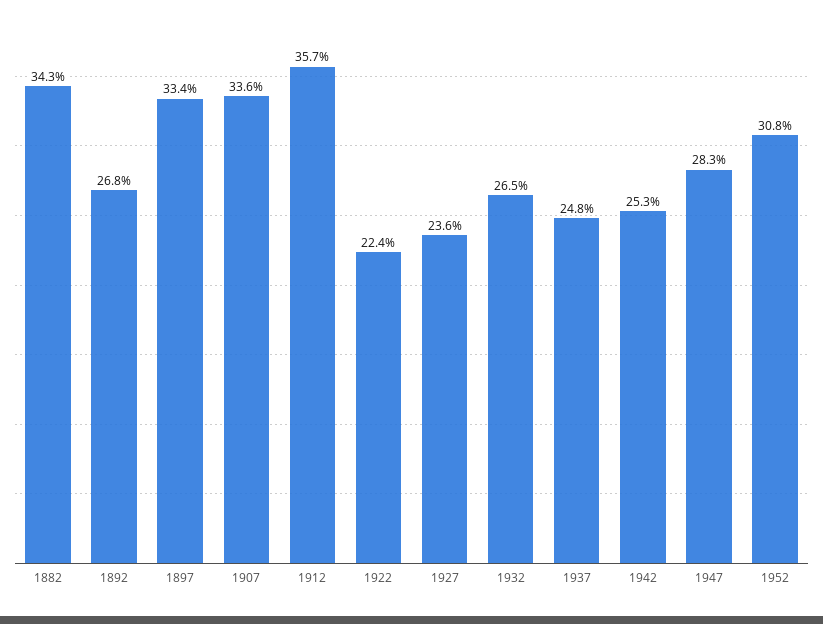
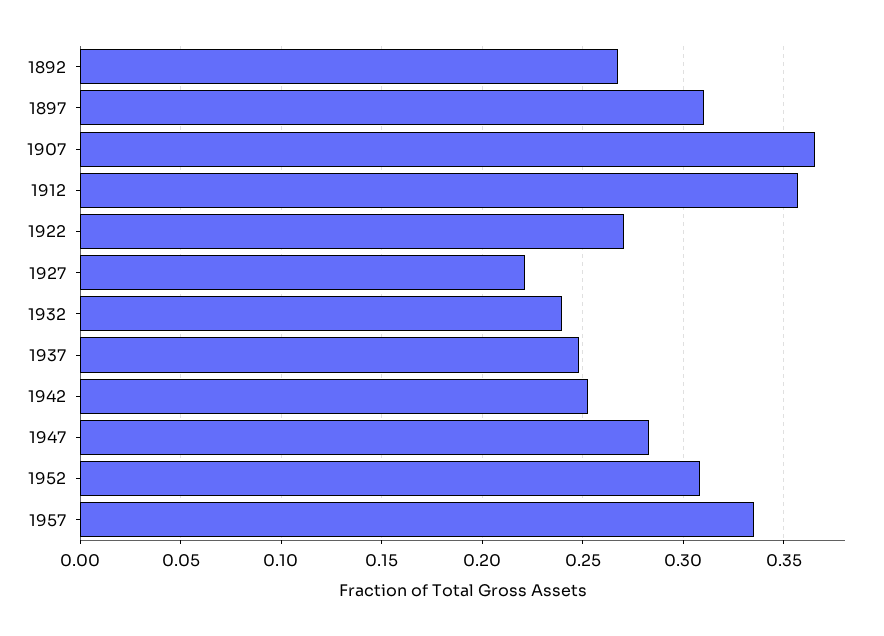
1882: 0.343 -> none
1897: 0.334 -> 0.31
1907: 0.336 -> 0.365
1922: 0.224 -> 0.27
1927: 0.236 -> 0.22
1932: 0.265 -> 0.24
1957: none -> 0.335

